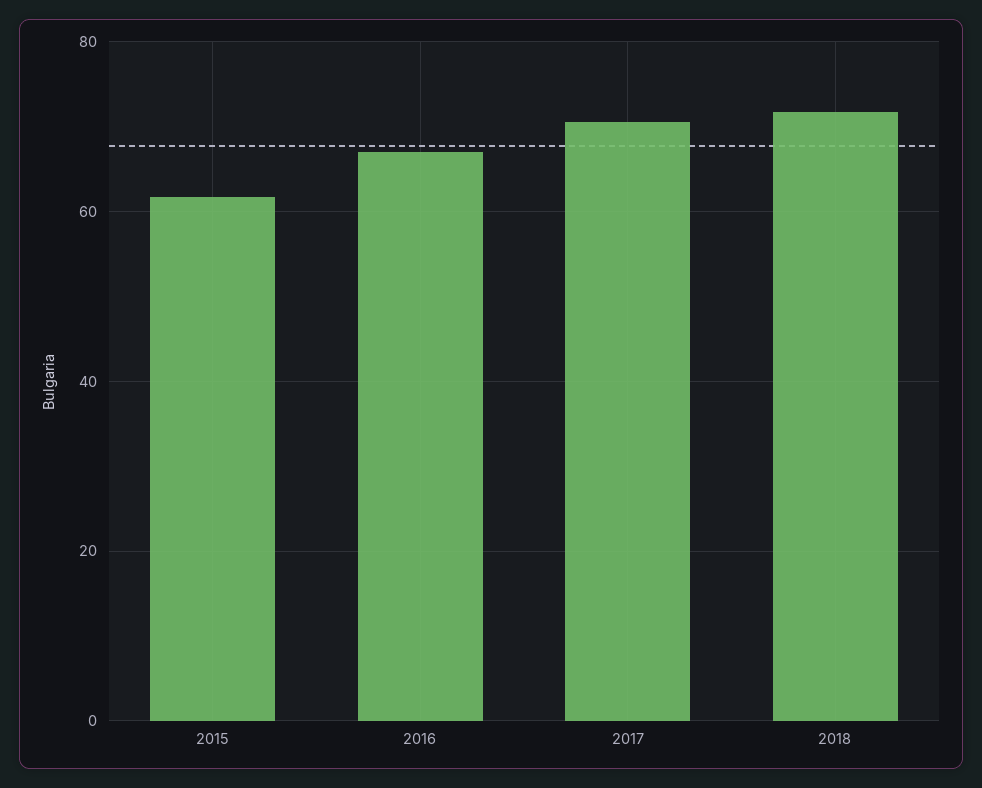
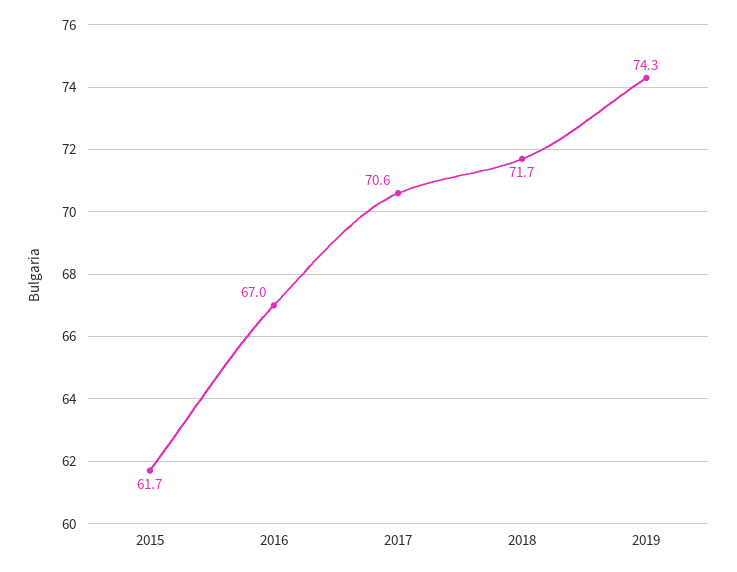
2019: none -> 74.3

